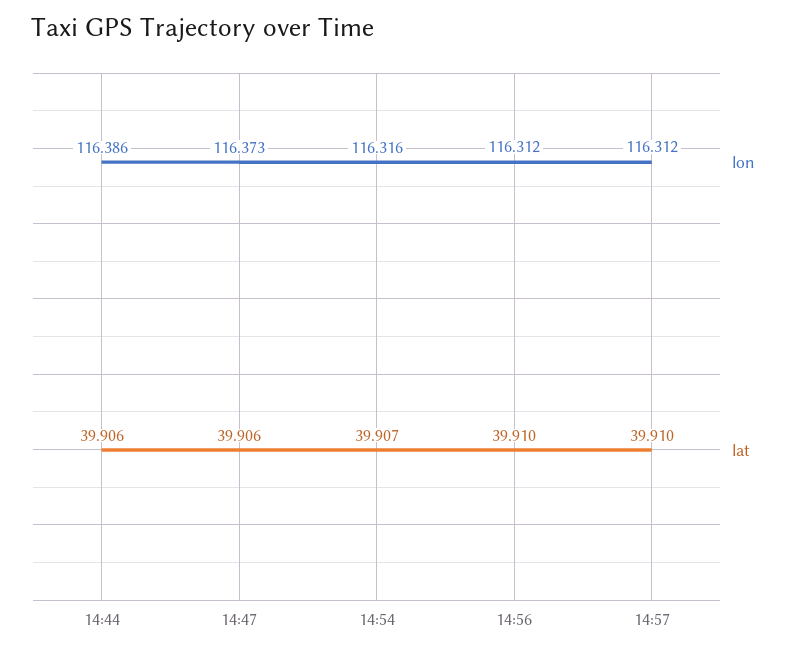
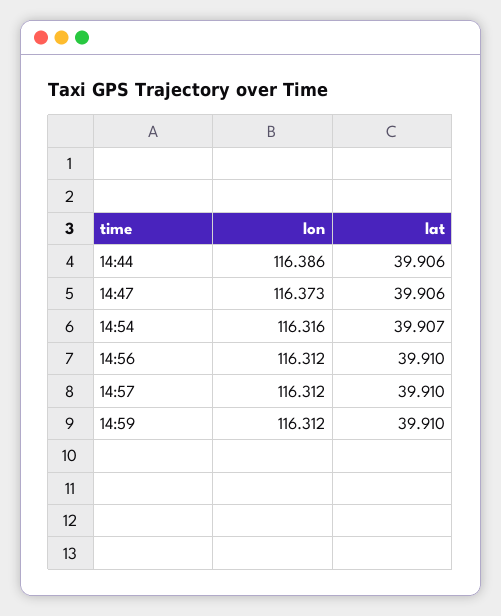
lon, 14:59: none -> 116.312
lat, 14:59: none -> 39.91

